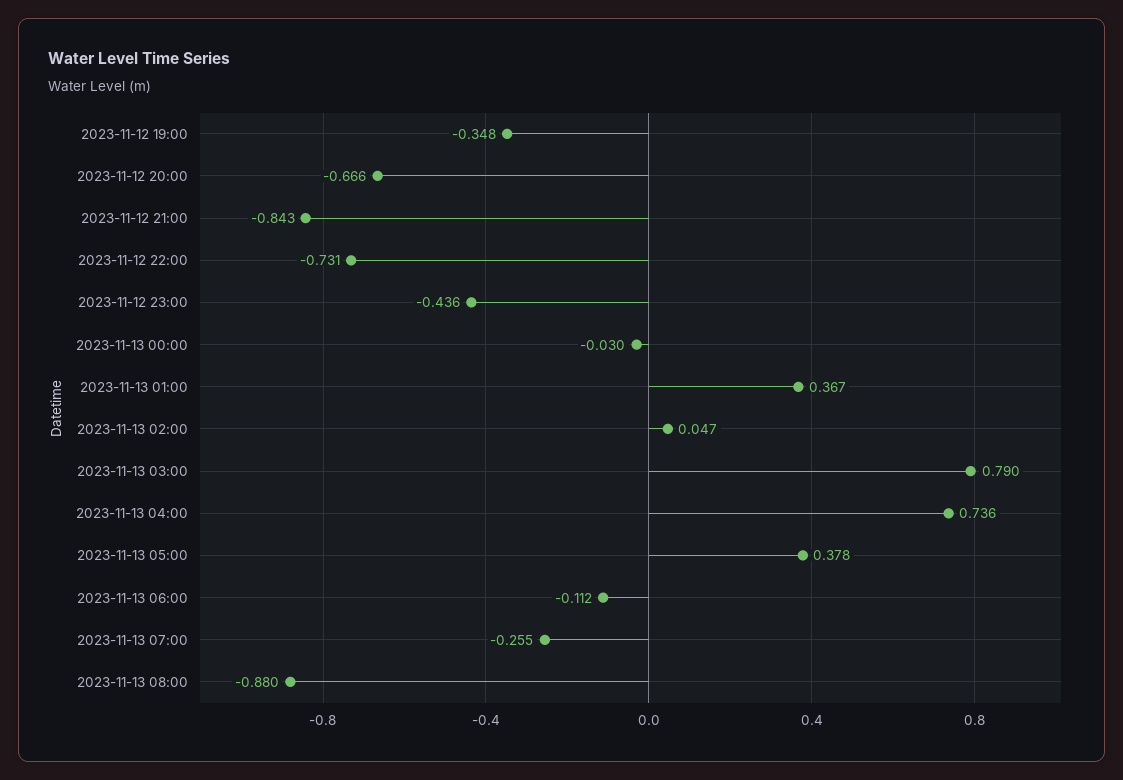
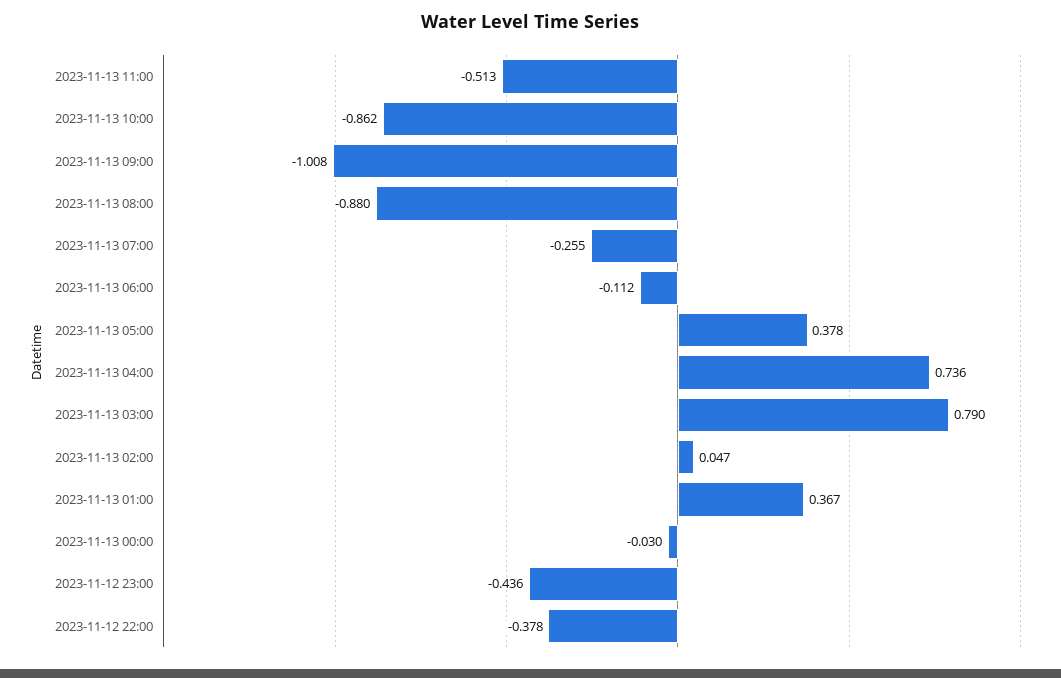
2023-11-12 19:00: -0.348 -> none
2023-11-12 20:00: -0.666 -> none
2023-11-12 21:00: -0.843 -> none
2023-11-12 22:00: -0.731 -> -0.378
2023-11-13 11:00: none -> -0.513
2023-11-13 10:00: none -> -0.862
2023-11-13 09:00: none -> -1.008

